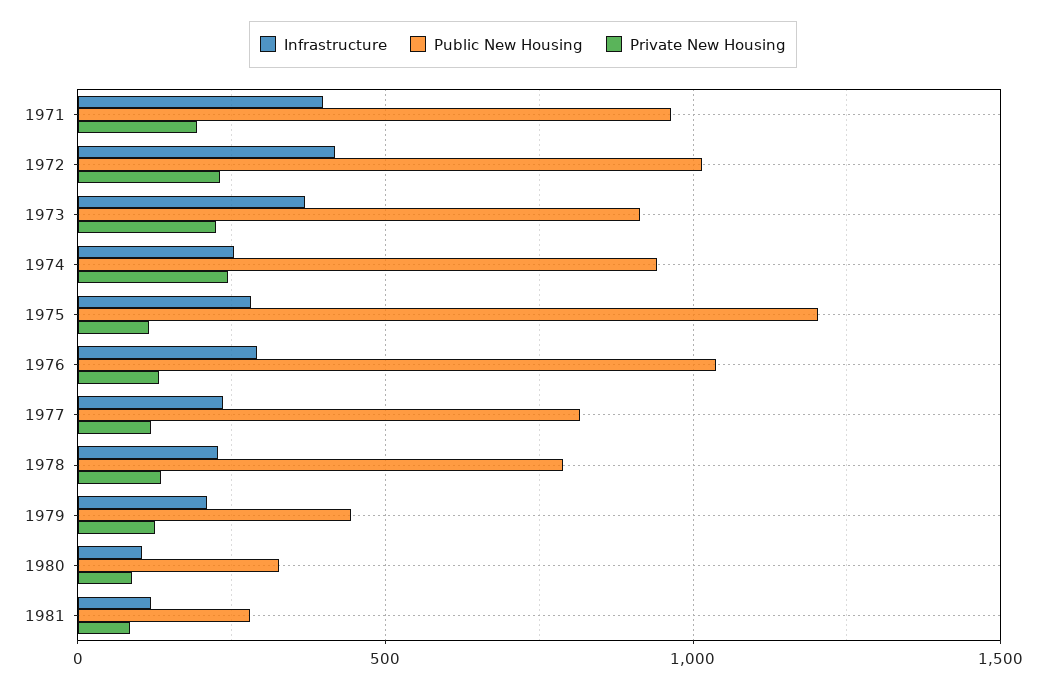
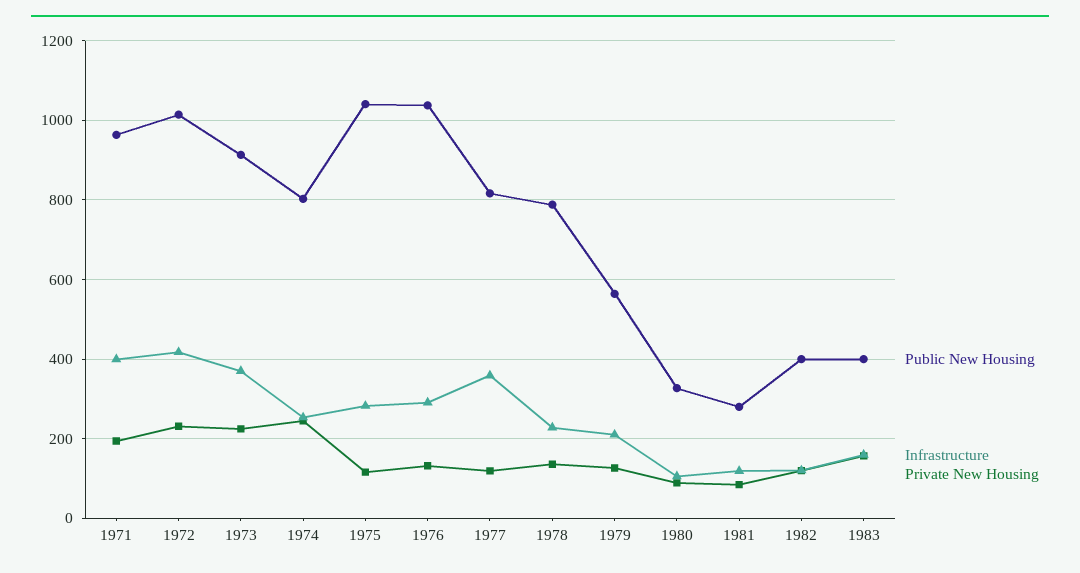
Public New Housing, 1974: 950 -> 800
Public New Housing, 1975: 1200 -> 1040
Infrastructure, 1977: 250 -> 360
Public New Housing, 1979: 450 -> 560
Public New Housing, 1982: none -> 400
Infrastructure, 1982: none -> 120
Private New Housing, 1982: none -> 120
Public New Housing, 1983: none -> 400
Infrastructure, 1983: none -> 160
Private New Housing, 1983: none -> 160

